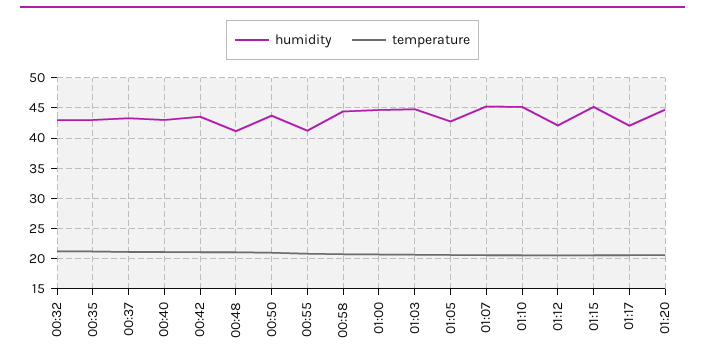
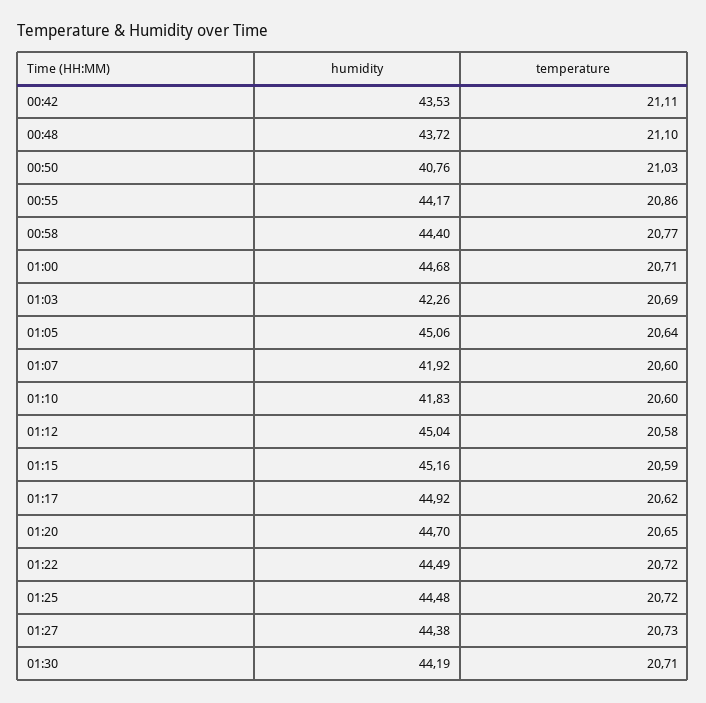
humidity, 00:32: 43 -> none
temperature, 00:32: 21 -> none
humidity, 00:35: 43 -> none
temperature, 00:35: 21 -> none
humidity, 00:37: 43 -> none
temperature, 00:37: 21 -> none
humidity, 00:40: 43 -> none
temperature, 00:40: 21 -> none
humidity, 00:48: 41 -> 43.72
humidity, 00:50: 44 -> 40.76
humidity, 00:55: 41 -> 44.17
humidity, 01:03: 45 -> 42.26
humidity, 01:05: 43 -> 45.06
humidity, 01:07: 45 -> 41.92
humidity, 01:10: 45 -> 41.83
humidity, 01:12: 42 -> 45.04
humidity, 01:17: 42 -> 44.92
humidity, 01:22: none -> 44.49
temperature, 01:22: none -> 20.72
humidity, 01:25: none -> 44.48
temperature, 01:25: none -> 20.72
humidity, 01:27: none -> 44.38
temperature, 01:27: none -> 20.73
humidity, 01:30: none -> 44.19
temperature, 01:30: none -> 20.71

